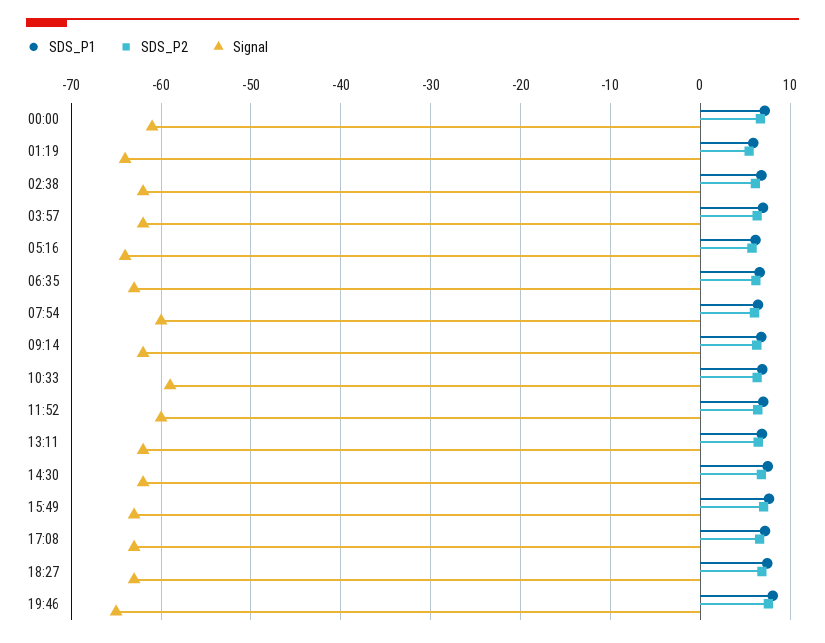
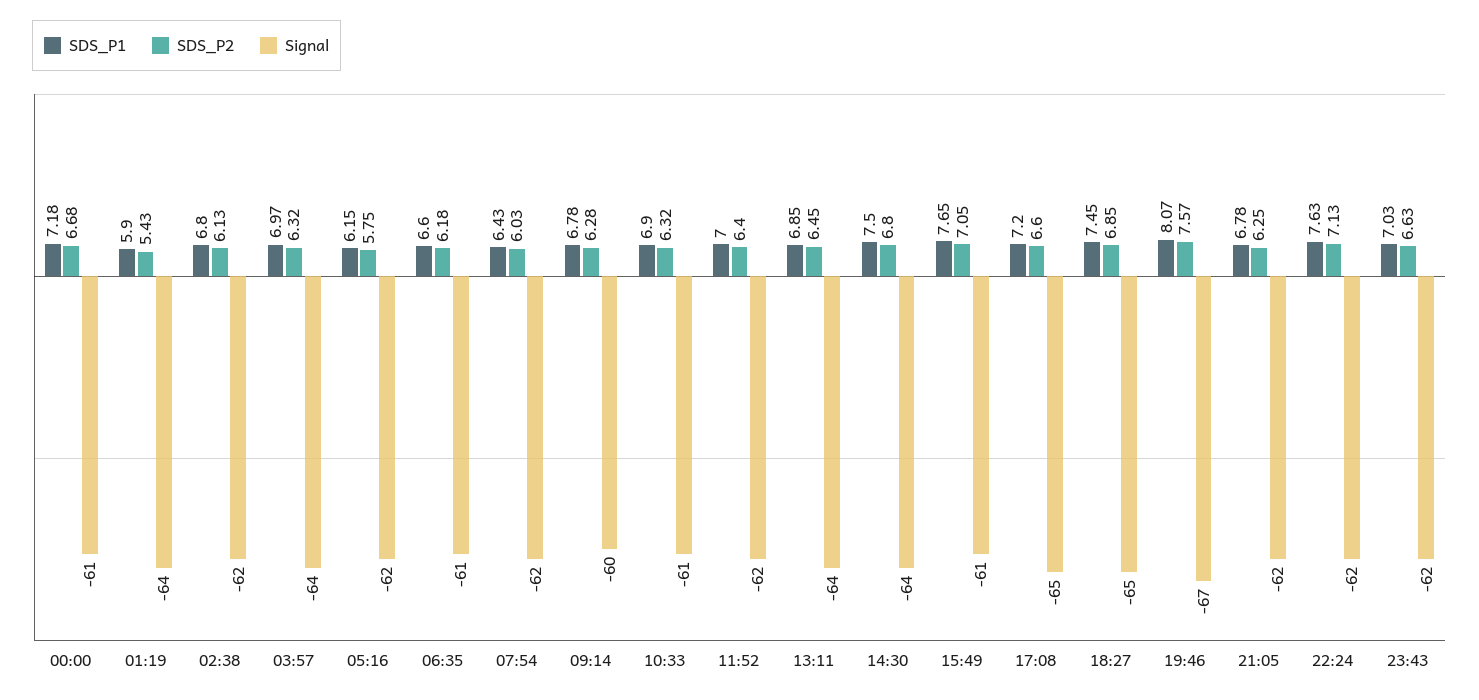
Signal, 03:57: -62 -> -64
Signal, 05:16: -64 -> -62
Signal, 06:35: -63 -> -61
Signal, 07:54: -60 -> -62
Signal, 09:14: -62 -> -60
Signal, 10:33: -59 -> -61
Signal, 11:52: -60 -> -62
Signal, 13:11: -62 -> -64
Signal, 14:30: -62 -> -64
Signal, 15:49: -63 -> -61
Signal, 17:08: -63 -> -65
Signal, 18:27: -63 -> -65
Signal, 19:46: -65 -> -67
SDS_P1, 21:05: none -> 6.78
SDS_P2, 21:05: none -> 6.25
Signal, 21:05: none -> -62
SDS_P1, 22:24: none -> 7.63
SDS_P2, 22:24: none -> 7.13
Signal, 22:24: none -> -62
SDS_P1, 23:43: none -> 7.03
SDS_P2, 23:43: none -> 6.63
Signal, 23:43: none -> -62

